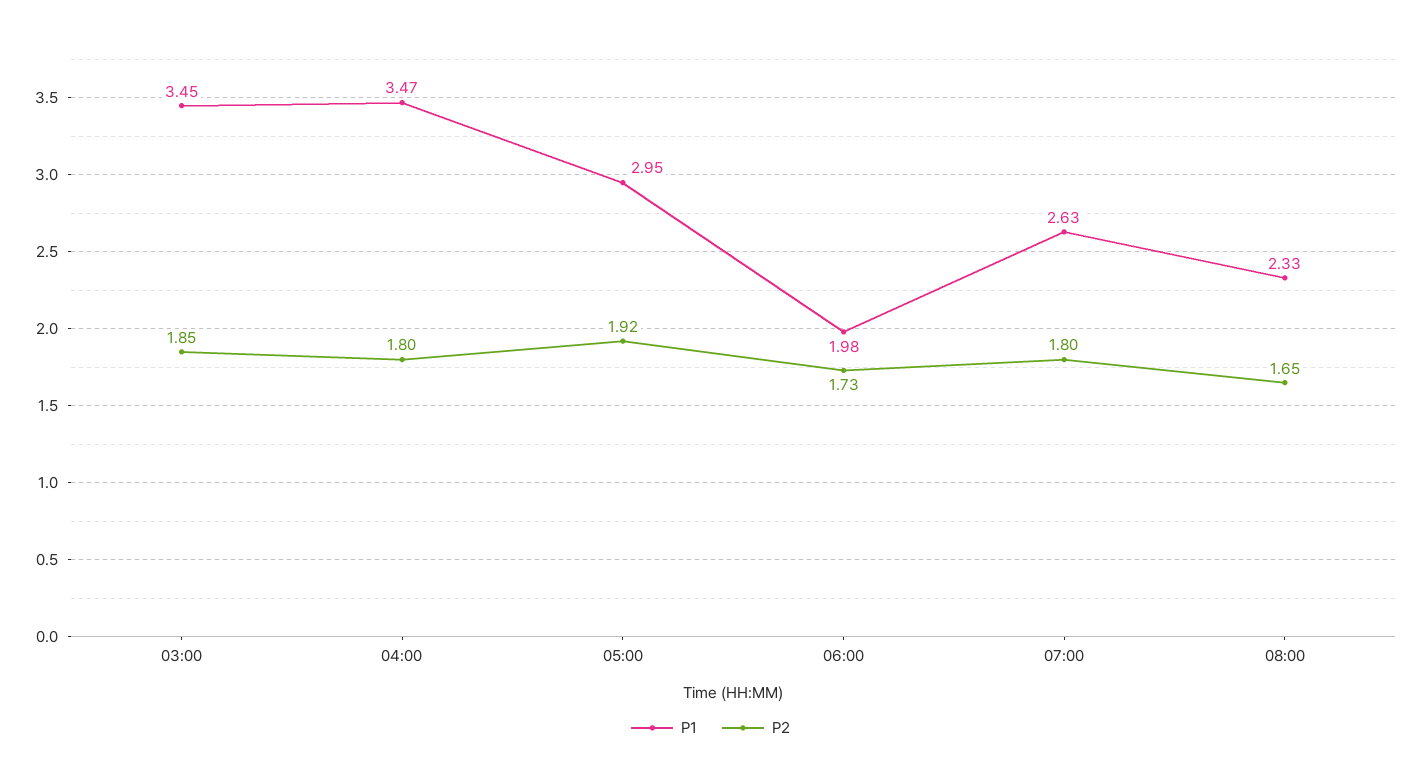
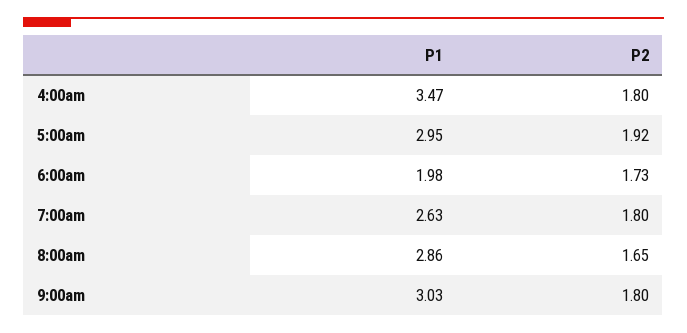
P1, 03:00: 3.45 -> none
P2, 03:00: 1.85 -> none
P1, 08:00: 2.33 -> 2.86
P1, 9:00am: none -> 3.03
P2, 9:00am: none -> 1.8

